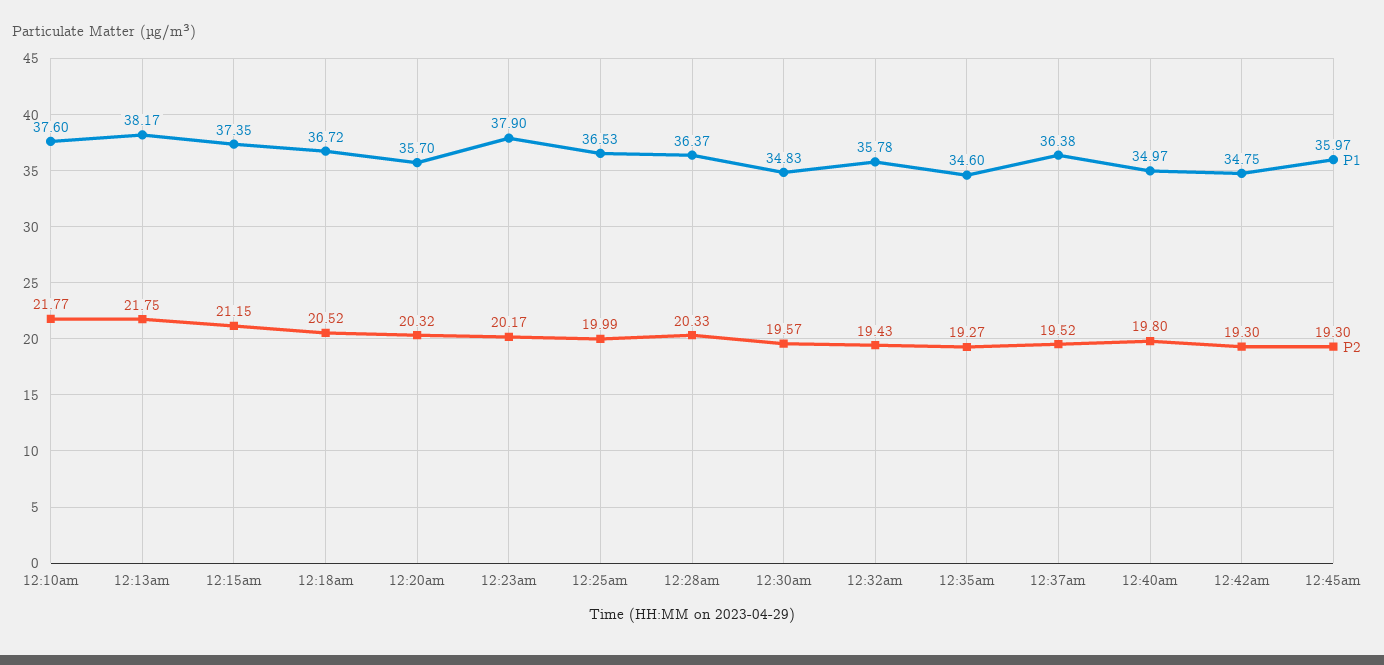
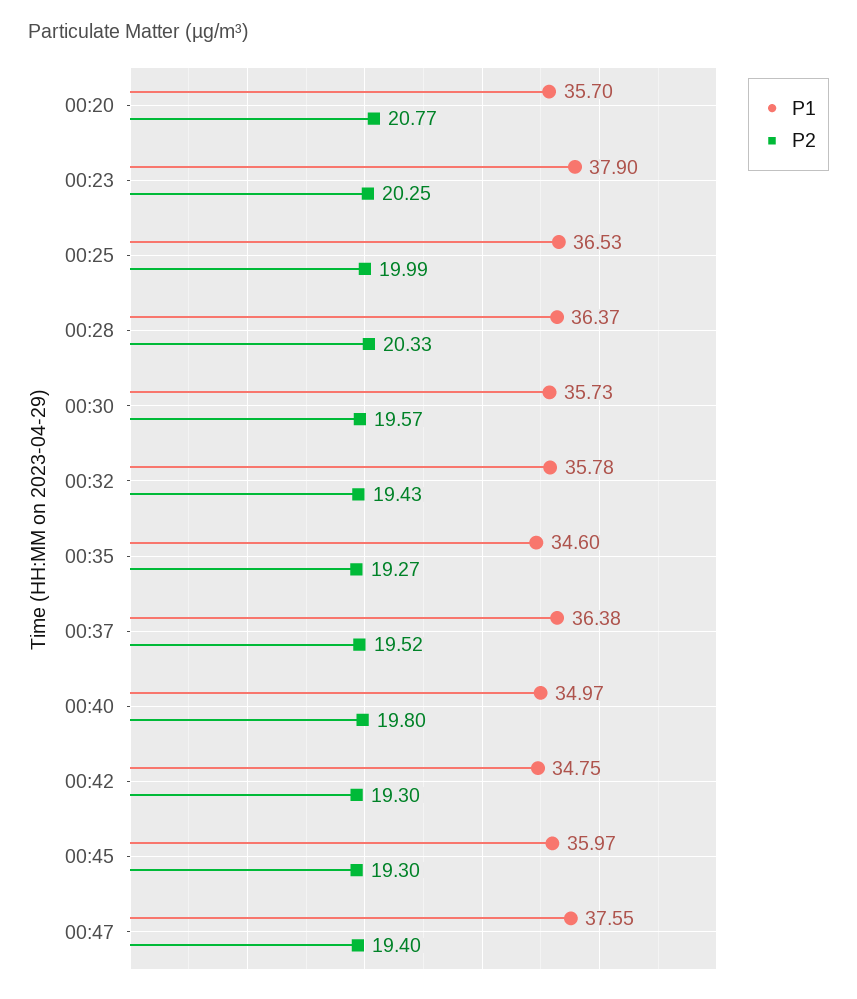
P1, 12:10am: 37.6 -> none
P2, 12:10am: 21.77 -> none
P1, 12:13am: 38.17 -> none
P2, 12:13am: 21.75 -> none
P1, 12:15am: 37.35 -> none
P2, 12:15am: 21.15 -> none
P1, 12:18am: 36.72 -> none
P2, 12:18am: 20.52 -> none
P2, 12:20am: 20.32 -> 20.77
P2, 12:23am: 20.17 -> 20.25
P1, 12:30am: 34.83 -> 35.73
P1, 00:47: none -> 37.55
P2, 00:47: none -> 19.4

